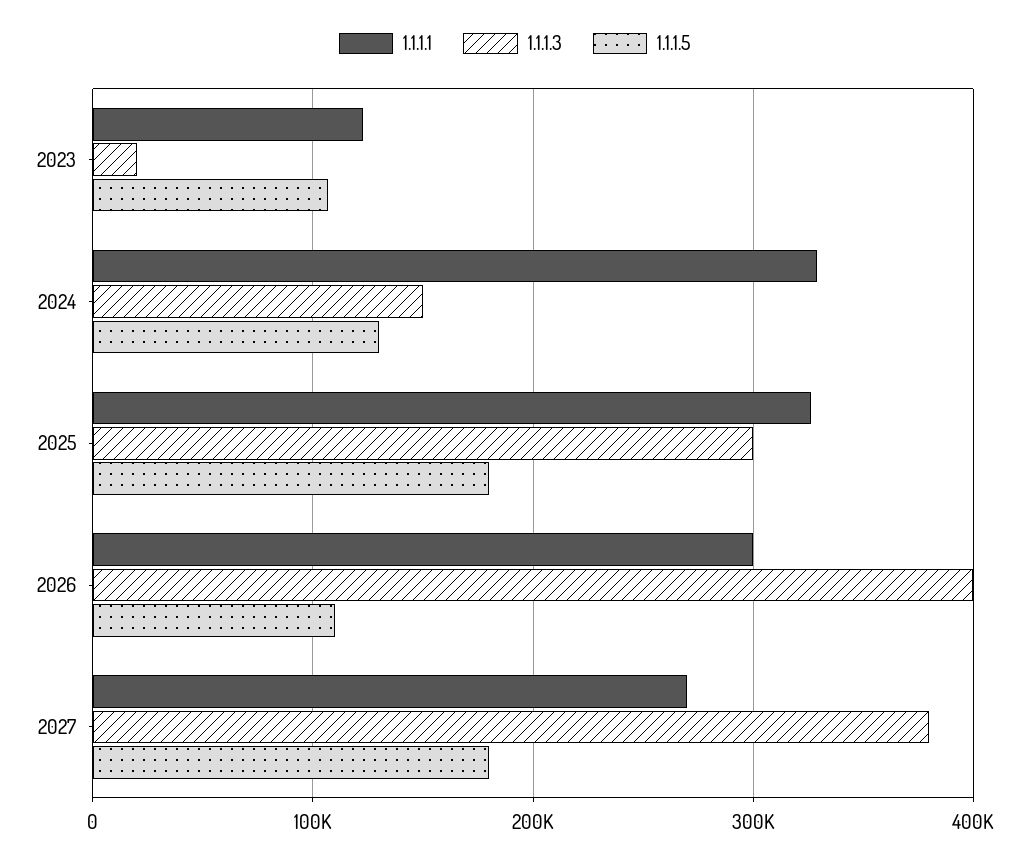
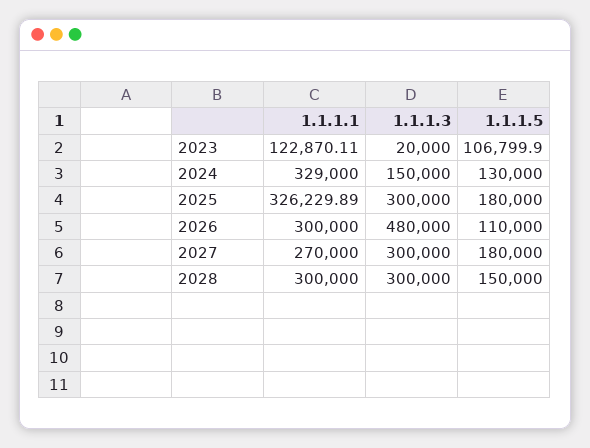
1.1.1.3, 2026: 400000 -> 480000
1.1.1.3, 2027: 380000 -> 300000
1.1.1.1, 2028: none -> 300000
1.1.1.3, 2028: none -> 300000
1.1.1.5, 2028: none -> 150000

